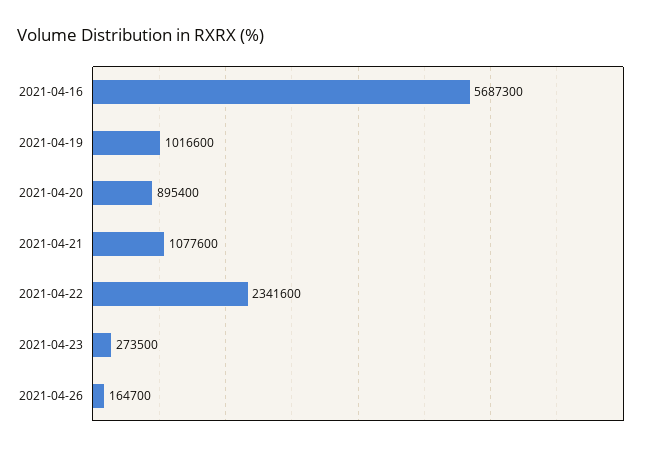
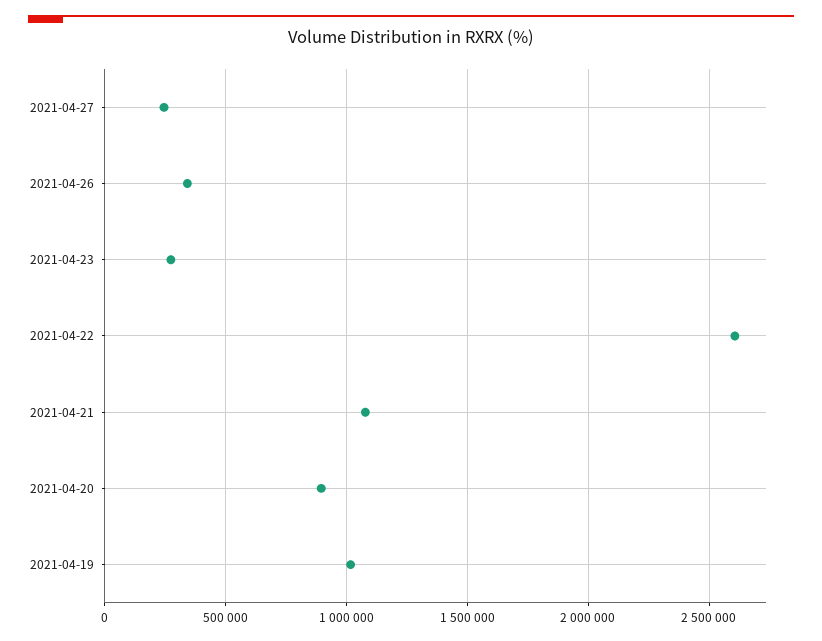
2021-04-16: 5687300 -> none
2021-04-22: 2341600 -> 2600000
2021-04-26: 164700 -> 350000
2021-04-27: none -> 250000

